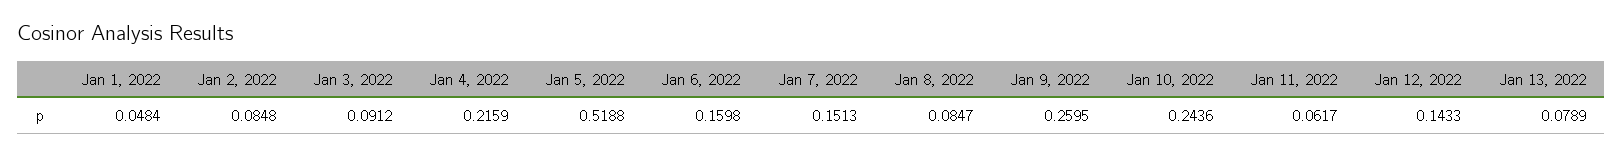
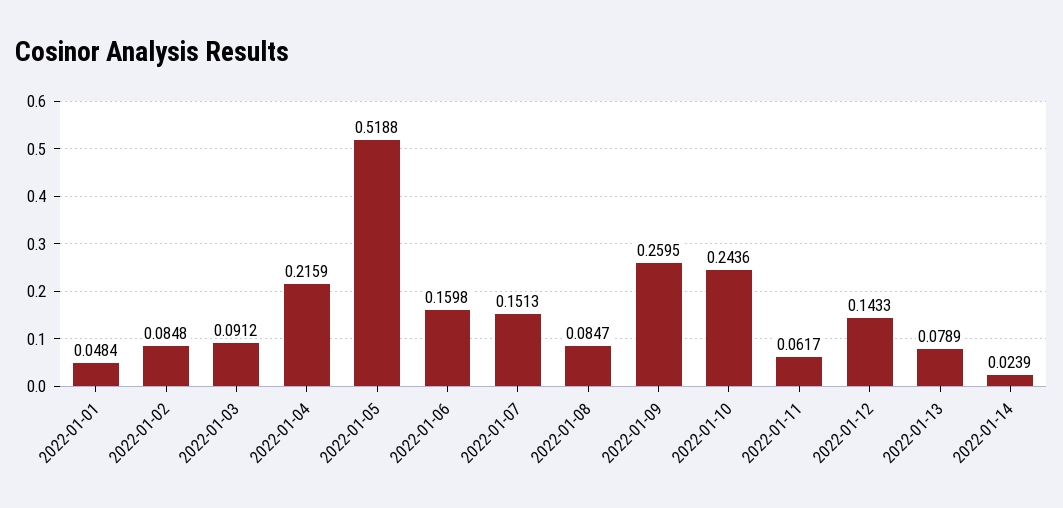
2022-01-14: none -> 0.0239

